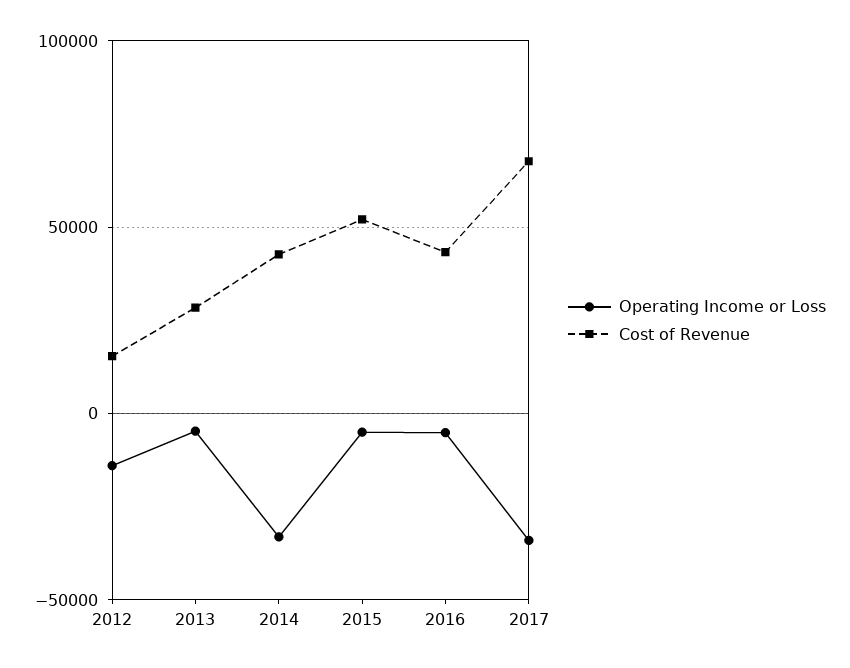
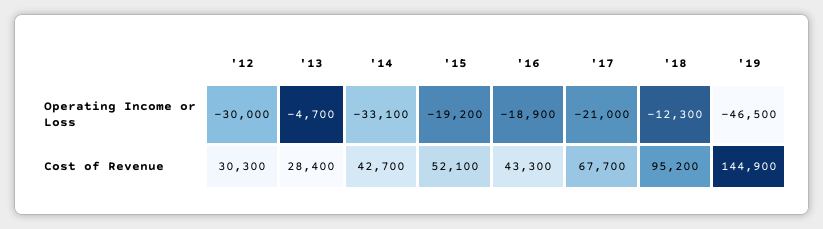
Operating Income or Loss, 2012: -15000 -> -30000
Cost of Revenue, 2012: 15000 -> 30300
Operating Income or Loss, 2015: -5000 -> -19200
Operating Income or Loss, 2016: -5000 -> -18900
Operating Income or Loss, 2017: -35000 -> -21000
Operating Income or Loss, '18: none -> -12300
Operating Income or Loss, '19: none -> -46500
Cost of Revenue, '18: none -> 95200
Cost of Revenue, '19: none -> 144900

